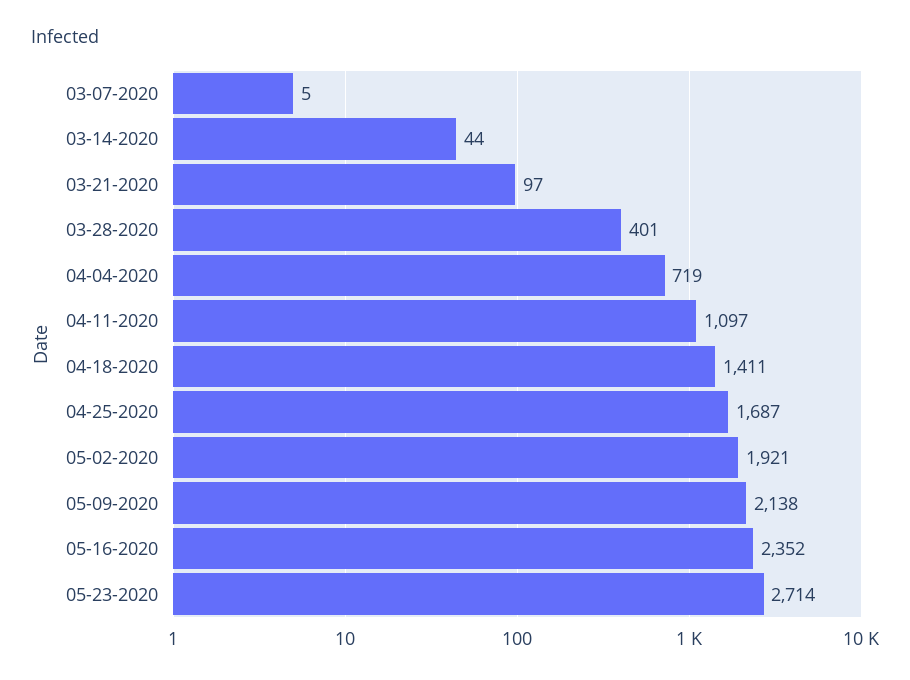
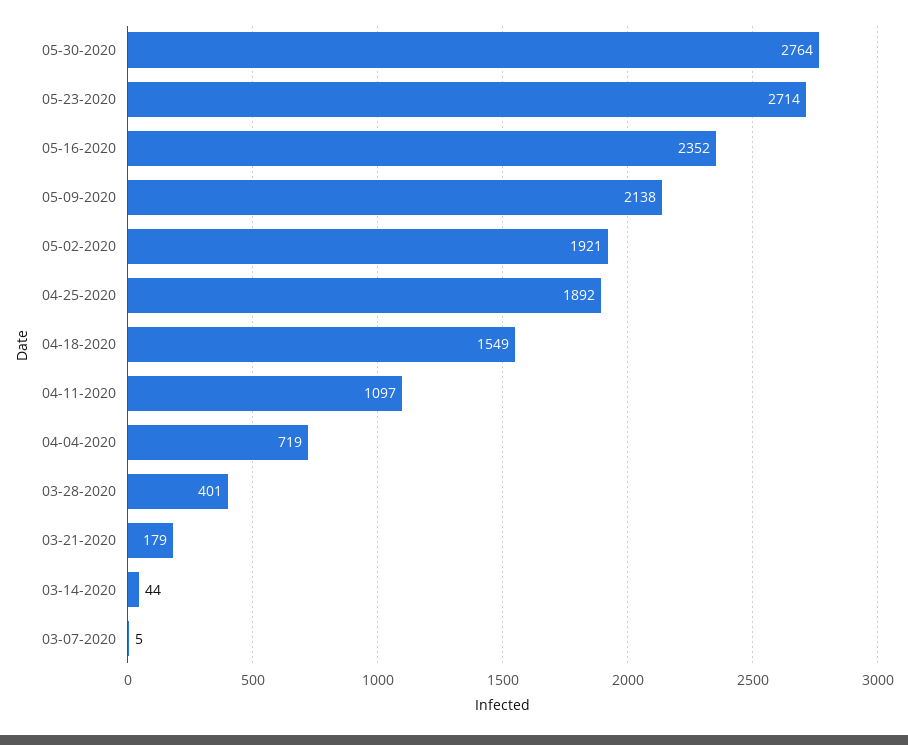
03-21-2020: 97 -> 179
04-18-2020: 1411 -> 1549
04-25-2020: 1687 -> 1892
05-30-2020: none -> 2764

